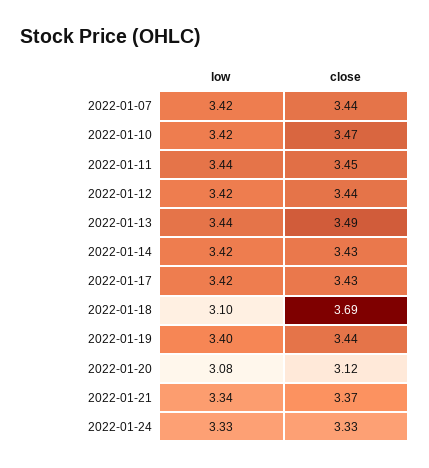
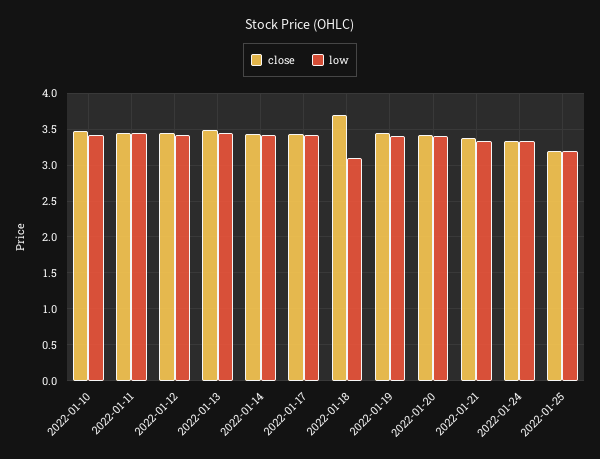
low, 2022-01-07: 3.42 -> none
close, 2022-01-07: 3.44 -> none
low, 2022-01-20: 3.08 -> 3.4
close, 2022-01-20: 3.12 -> 3.4
close, 2022-01-25: none -> 3.2
low, 2022-01-25: none -> 3.2

